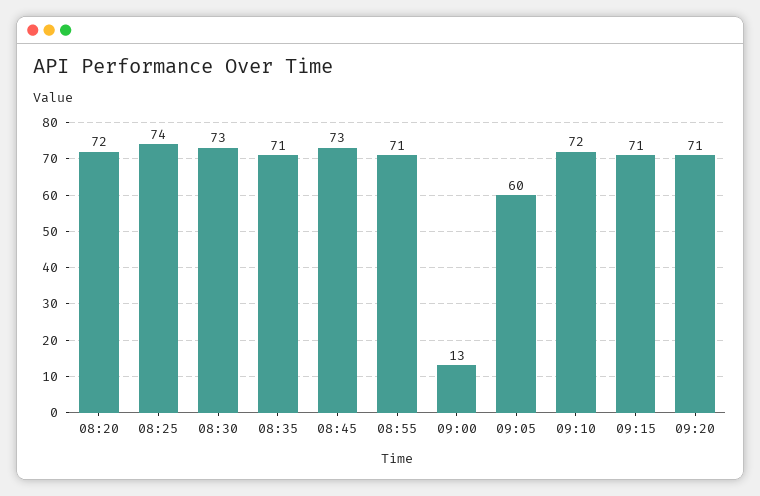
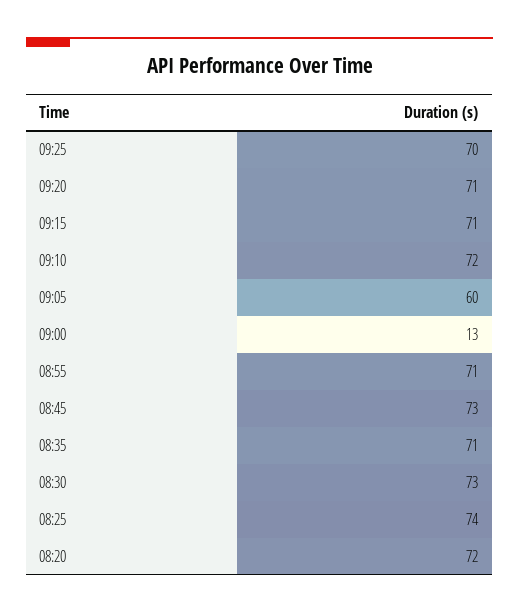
09:25: none -> 70

